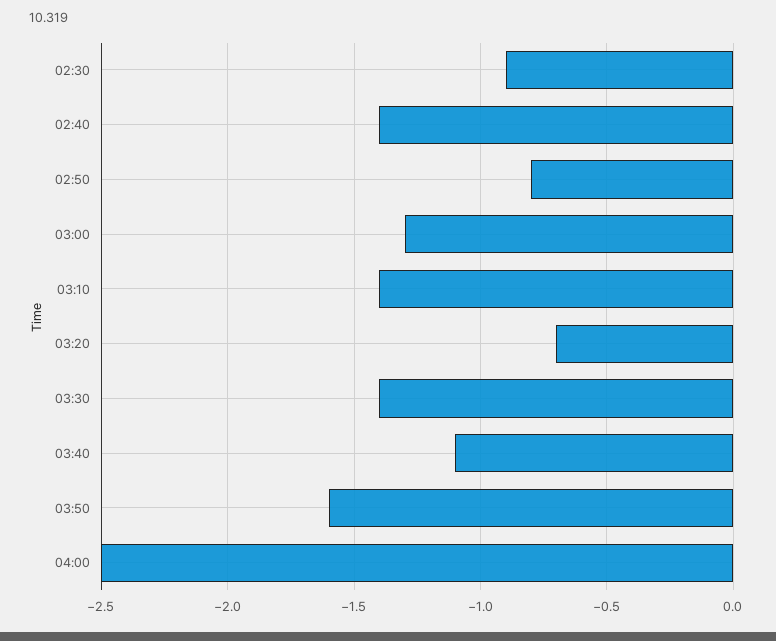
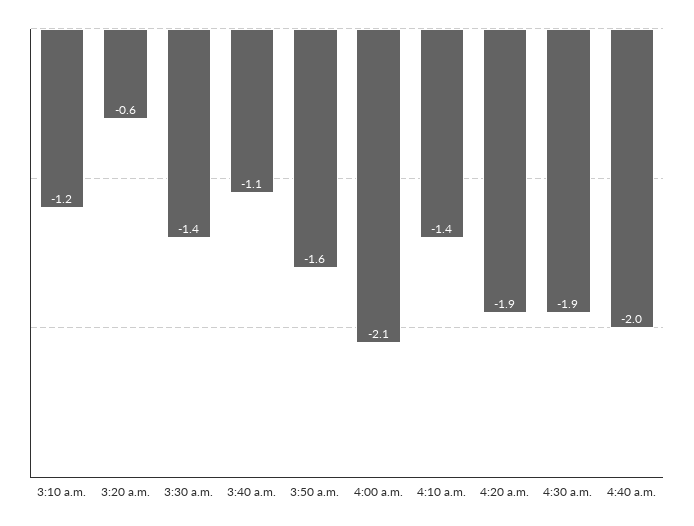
02:30: -0.9 -> none
02:40: -1.4 -> none
02:50: -0.8 -> none
03:00: -1.3 -> none
03:10: -1.4 -> -1.2
03:20: -0.7 -> -0.6
04:00: -2.5 -> -2.1
4:10 a.m.: none -> -1.4
4:20 a.m.: none -> -1.9
4:30 a.m.: none -> -1.9
4:40 a.m.: none -> -2

